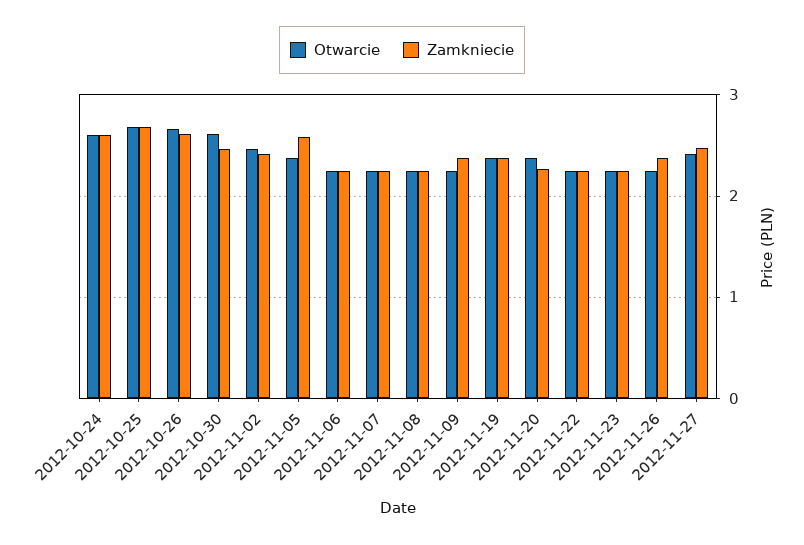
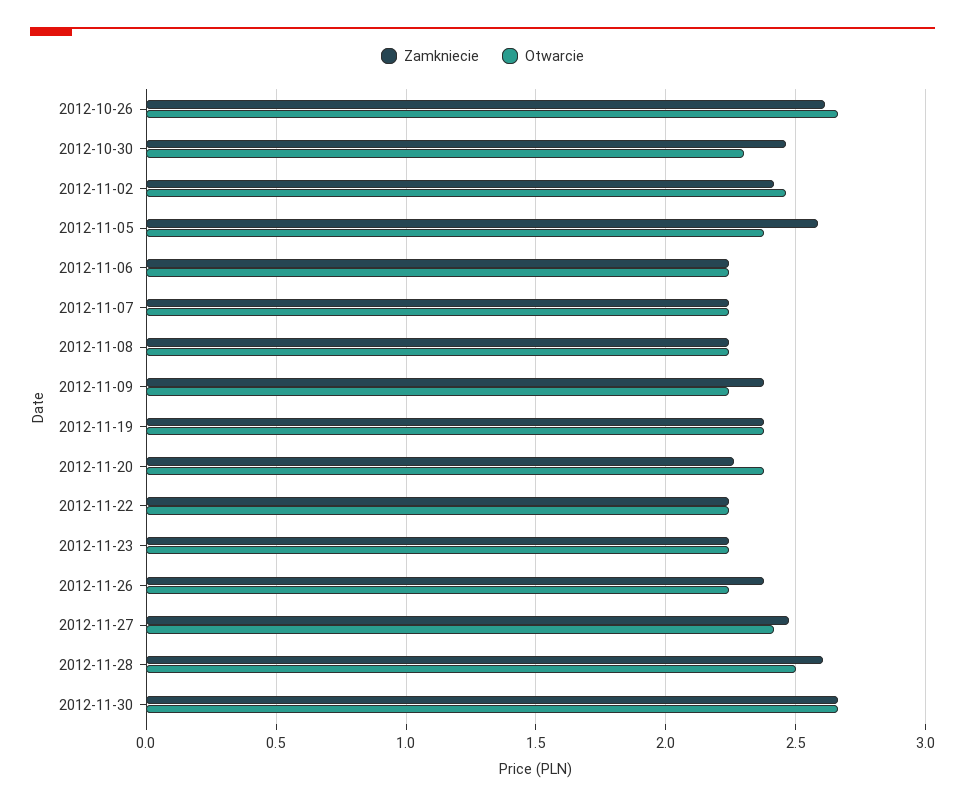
Otwarcie, 2012-10-24: 2.6 -> none
Zamkniecie, 2012-10-24: 2.6 -> none
Otwarcie, 2012-10-25: 2.7 -> none
Zamkniecie, 2012-10-25: 2.7 -> none
Otwarcie, 2012-10-30: 2.6 -> 2.3
Zamkniecie, 2012-11-28: none -> 2.6
Otwarcie, 2012-11-28: none -> 2.5
Zamkniecie, 2012-11-30: none -> 2.65
Otwarcie, 2012-11-30: none -> 2.65

